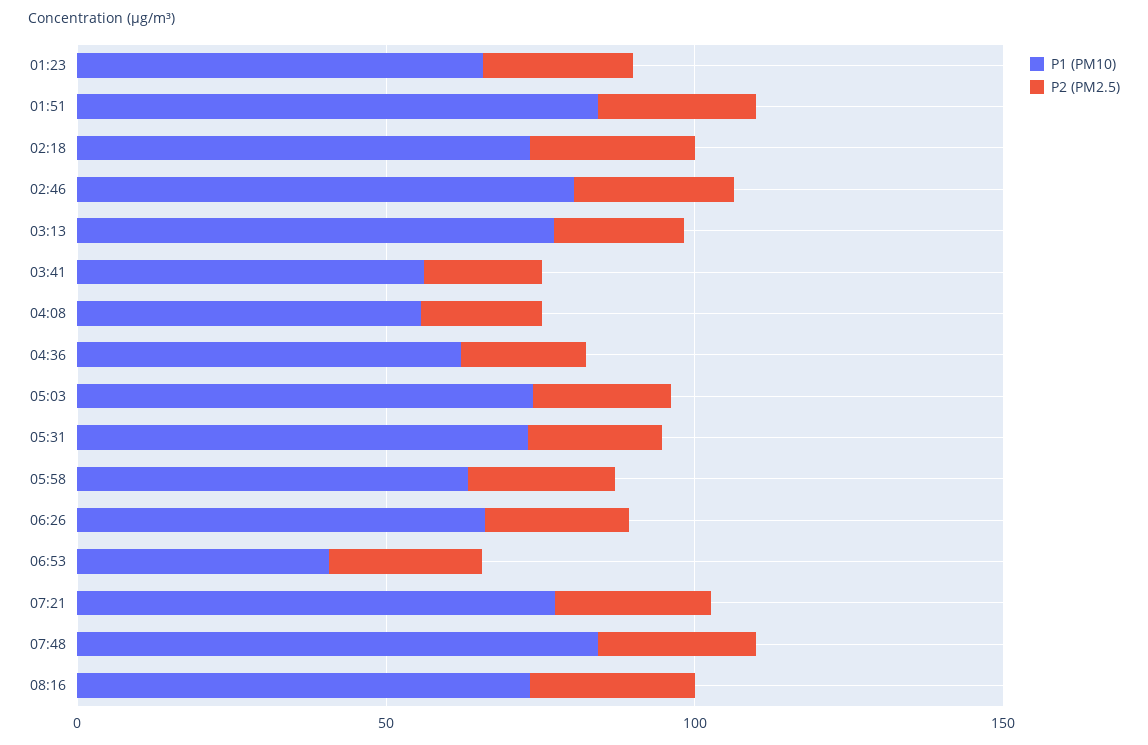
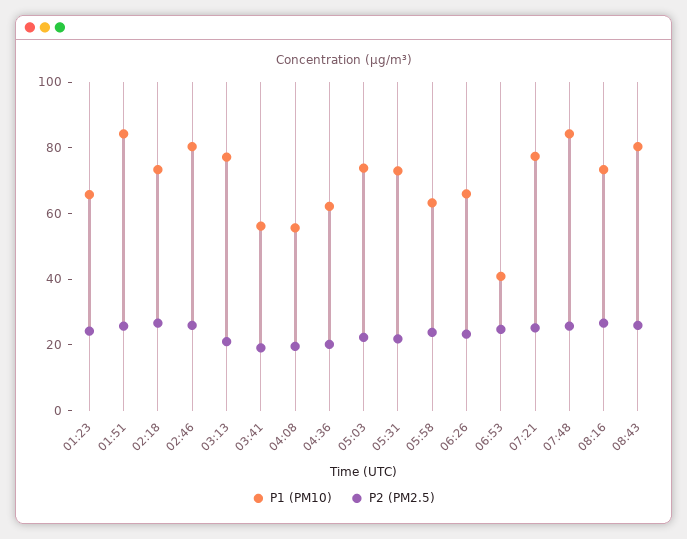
P1 (PM10), 08:43: none -> 80
P2 (PM2.5), 08:43: none -> 25

